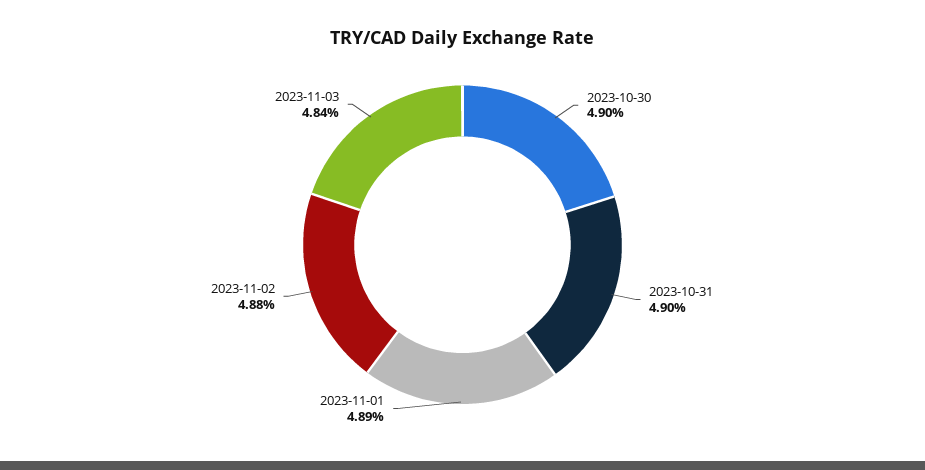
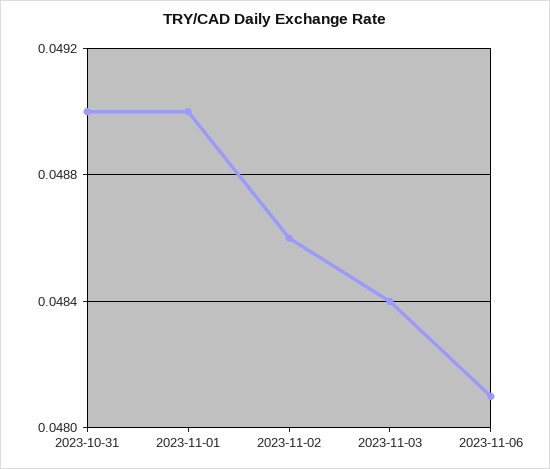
2023-10-30: 0.049 -> none
2023-11-01: 0.0489 -> 0.049
2023-11-02: 0.0488 -> 0.0486
2023-11-06: none -> 0.0481

